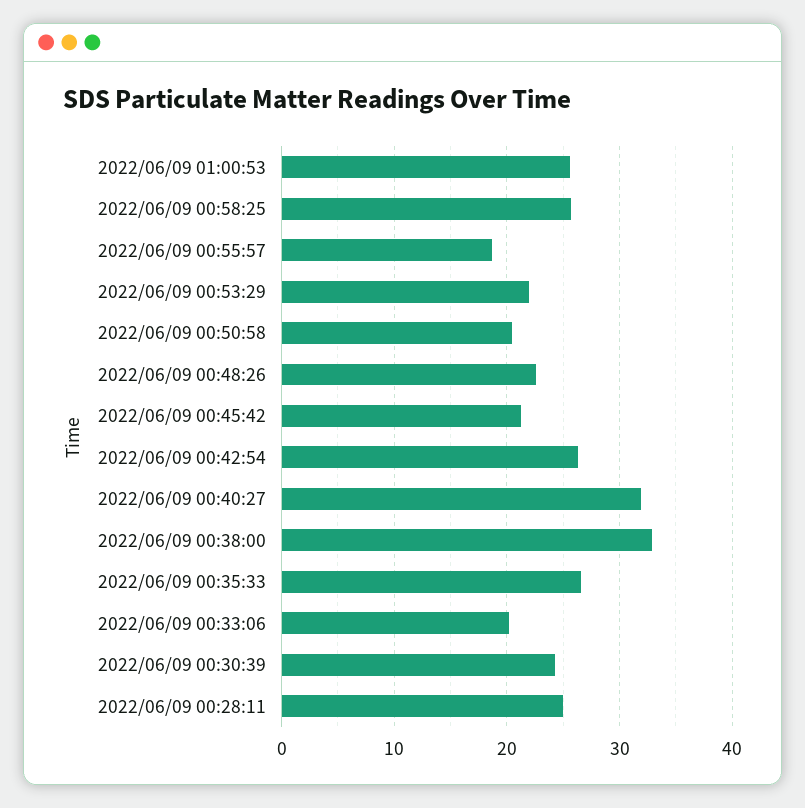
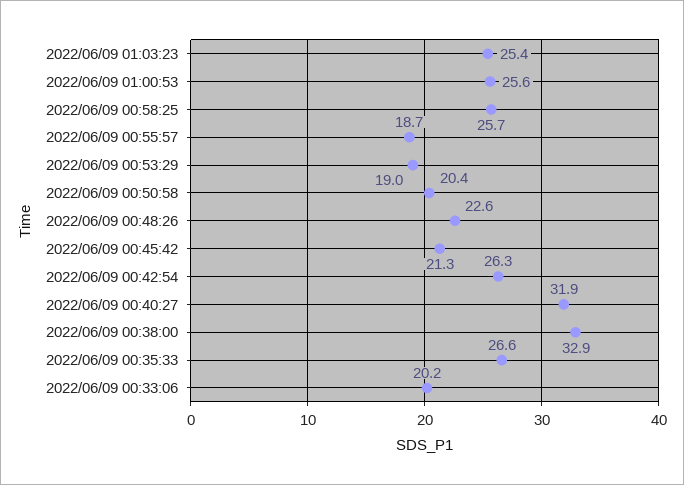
2022/06/09 00:53:29: 22 -> 19
2022/06/09 00:30:39: 24 -> none
2022/06/09 00:28:11: 25 -> none
2022/06/09 01:03:23: none -> 25.4

